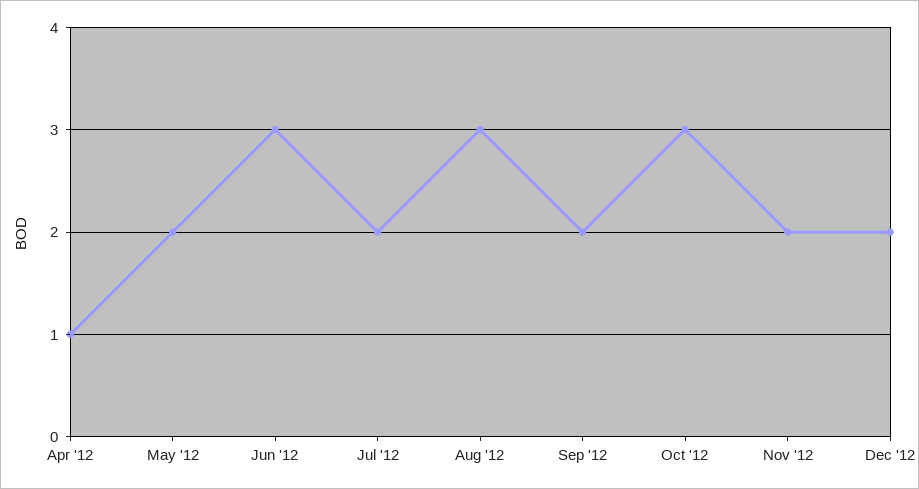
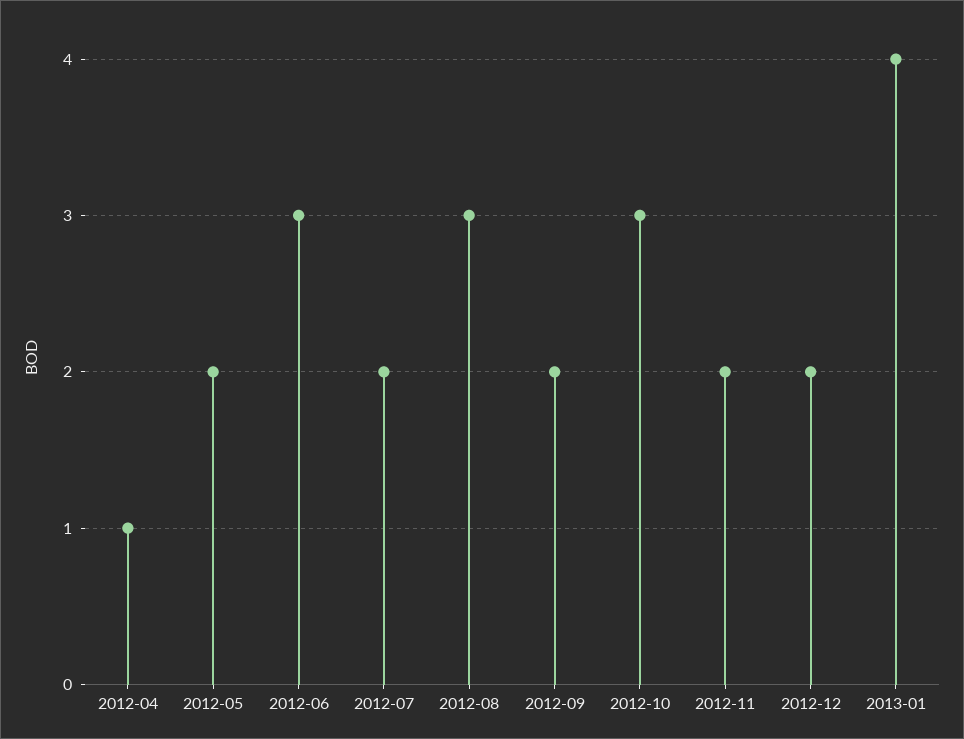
2013-01: none -> 4

